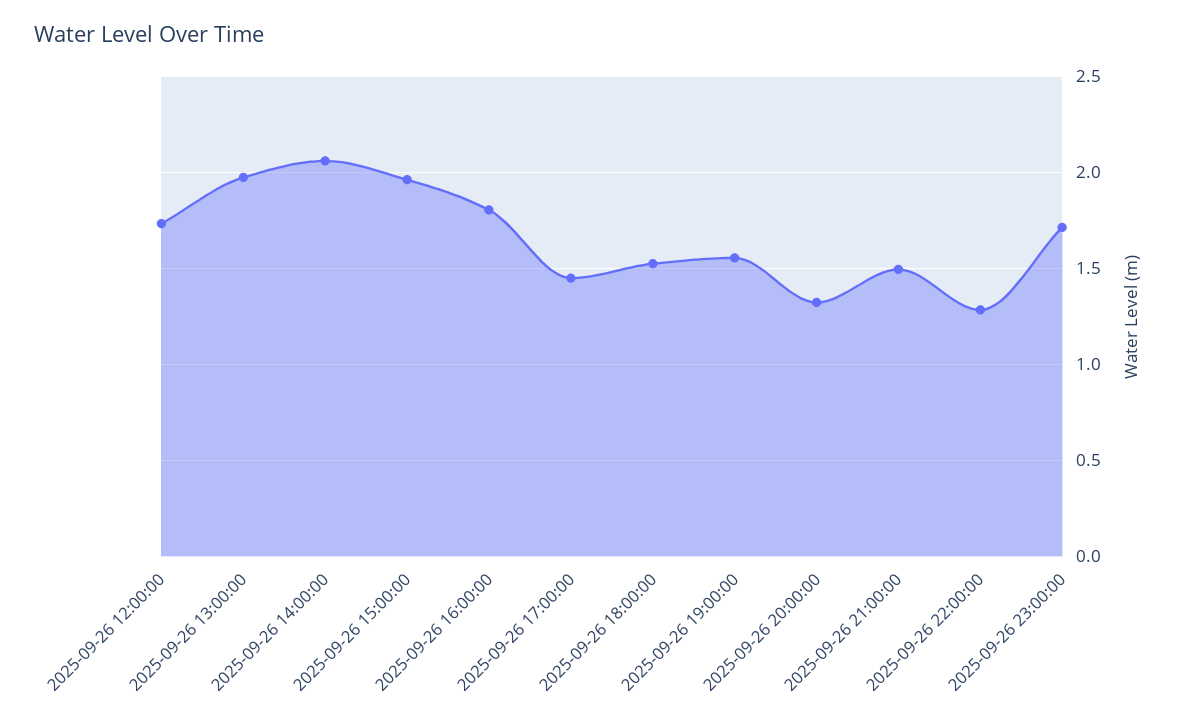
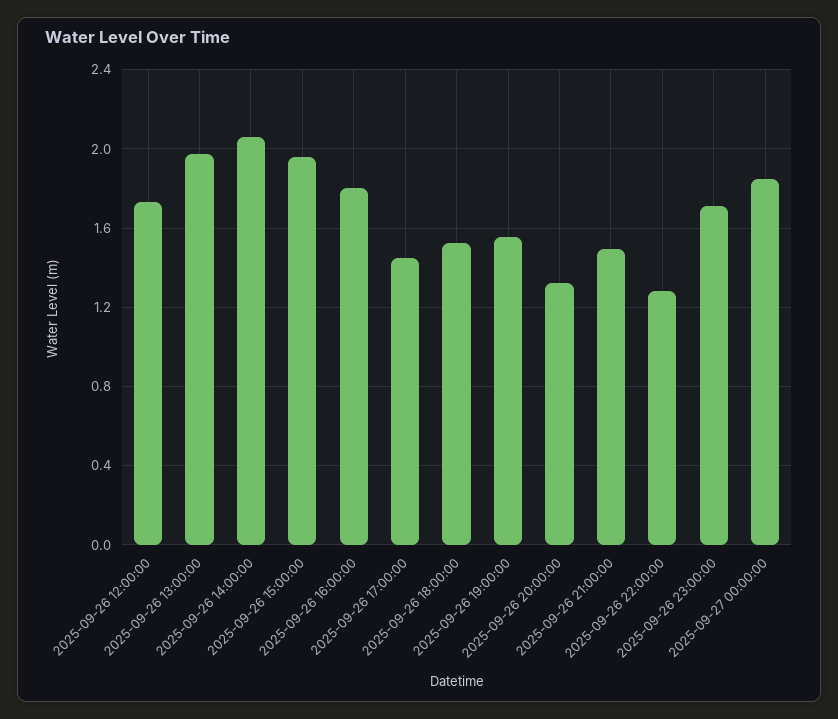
2025-09-27 00:00:00: none -> 1.85

